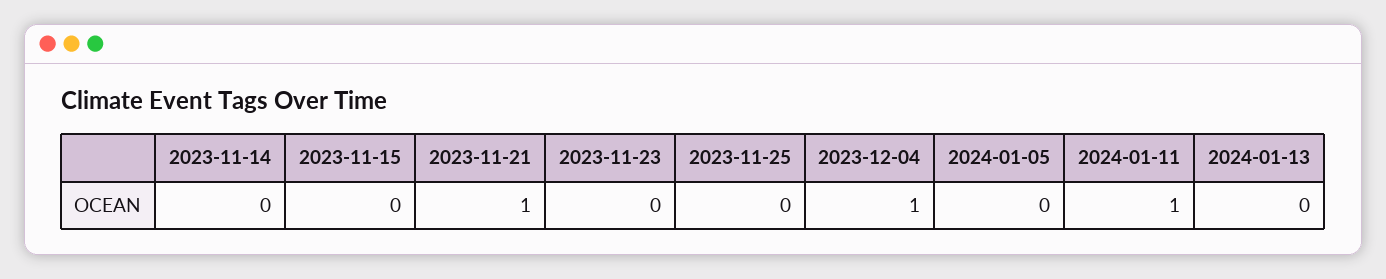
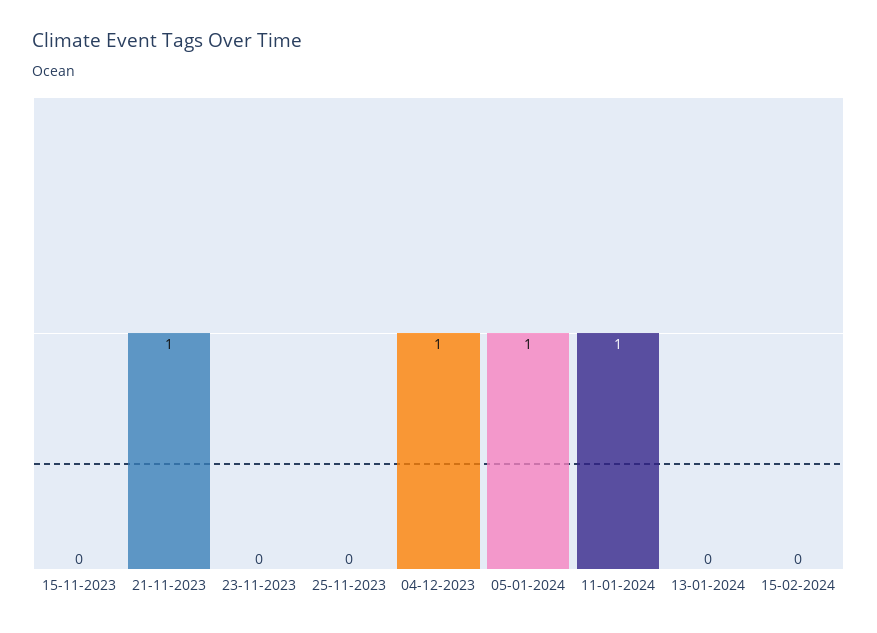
2023-11-14: 0 -> none
2024-01-05: 0 -> 1
15-02-2024: none -> 0

